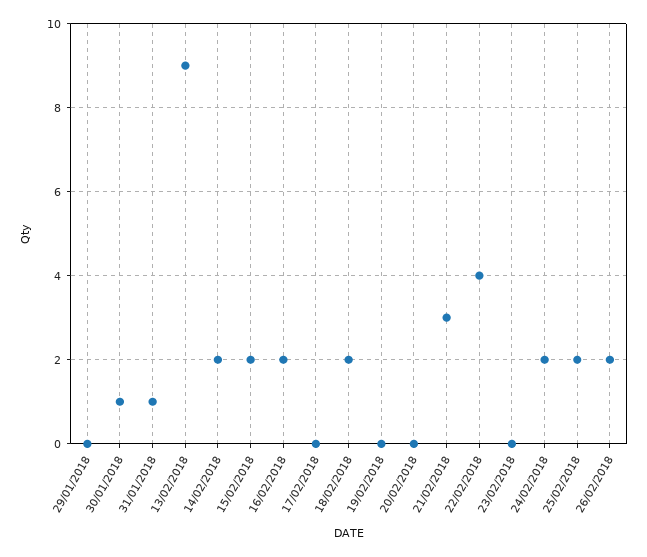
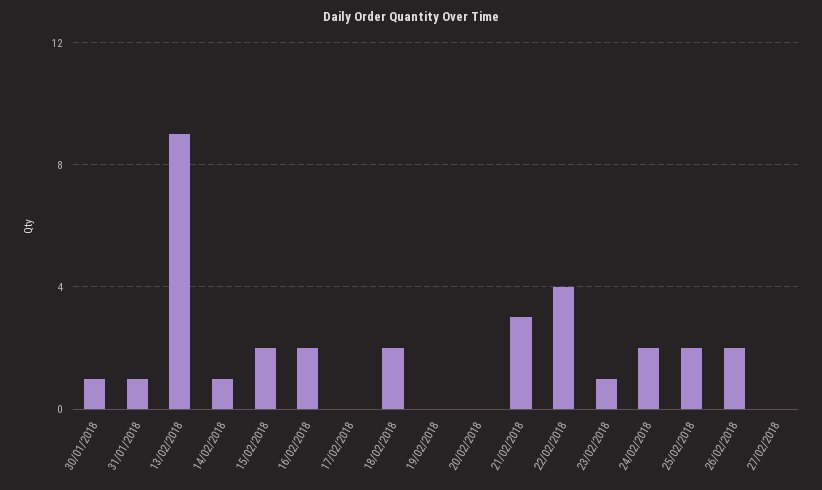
29/01/2018: 0 -> none
14/02/2018: 2 -> 1
23/02/2018: 0 -> 1
27/02/2018: none -> 0

